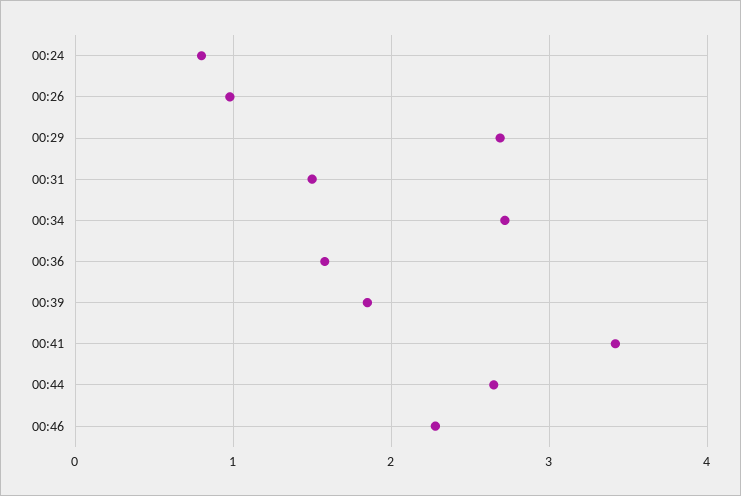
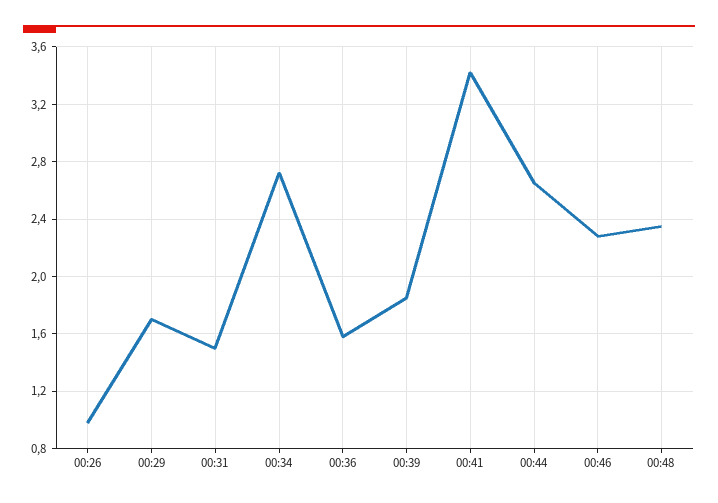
00:24: 0.8 -> none
00:29: 2.7 -> 1.7
00:48: none -> 2.35

